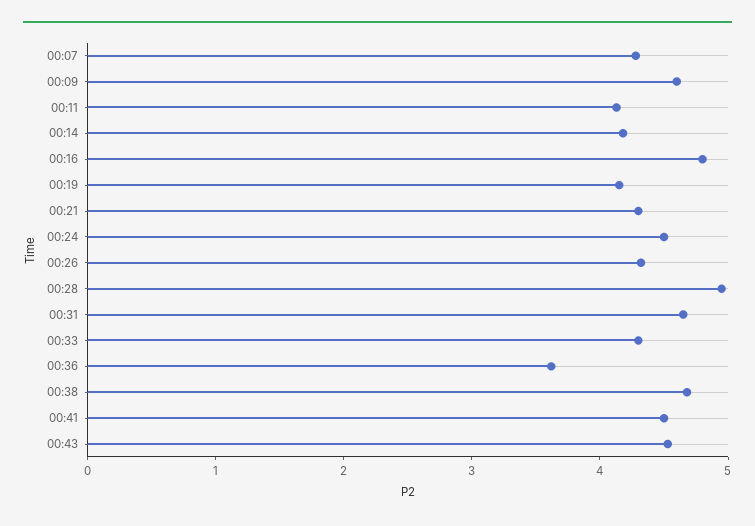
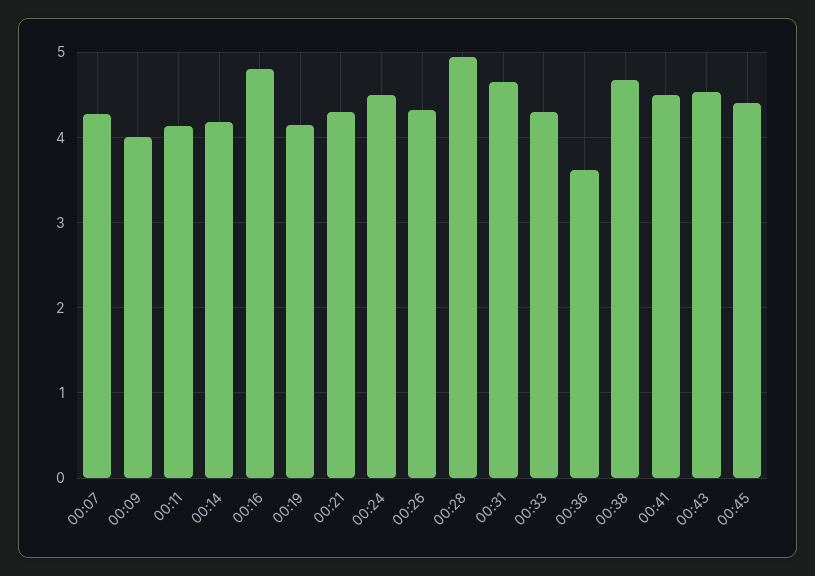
00:09: 4.6 -> 4
00:45: none -> 4.4

